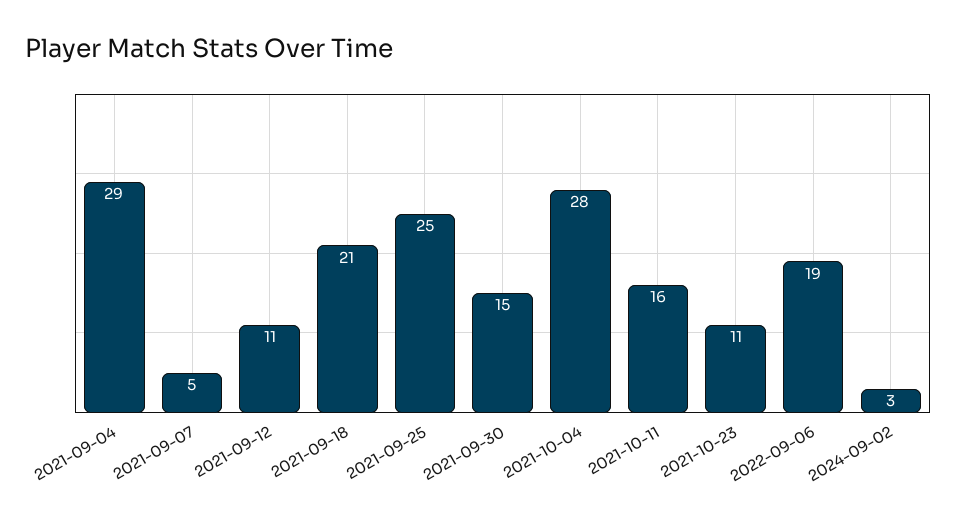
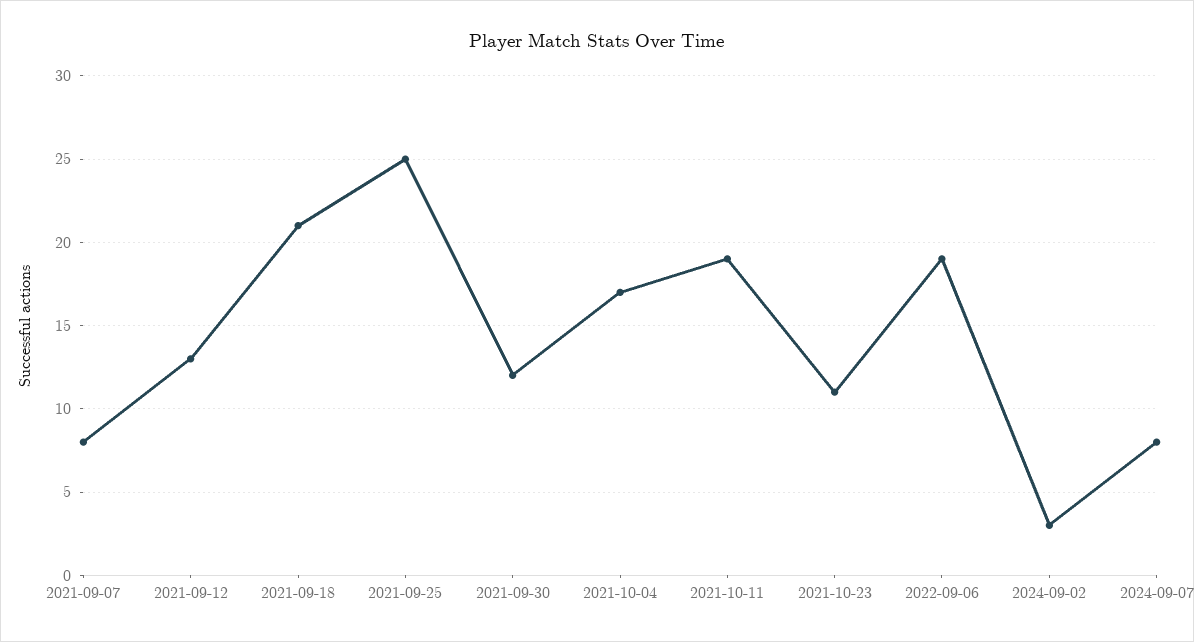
2021-09-04: 29 -> none
2021-09-07: 5 -> 8
2021-09-12: 11 -> 13
2021-09-30: 15 -> 12
2021-10-04: 28 -> 17
2021-10-11: 16 -> 19
2024-09-07: none -> 8

